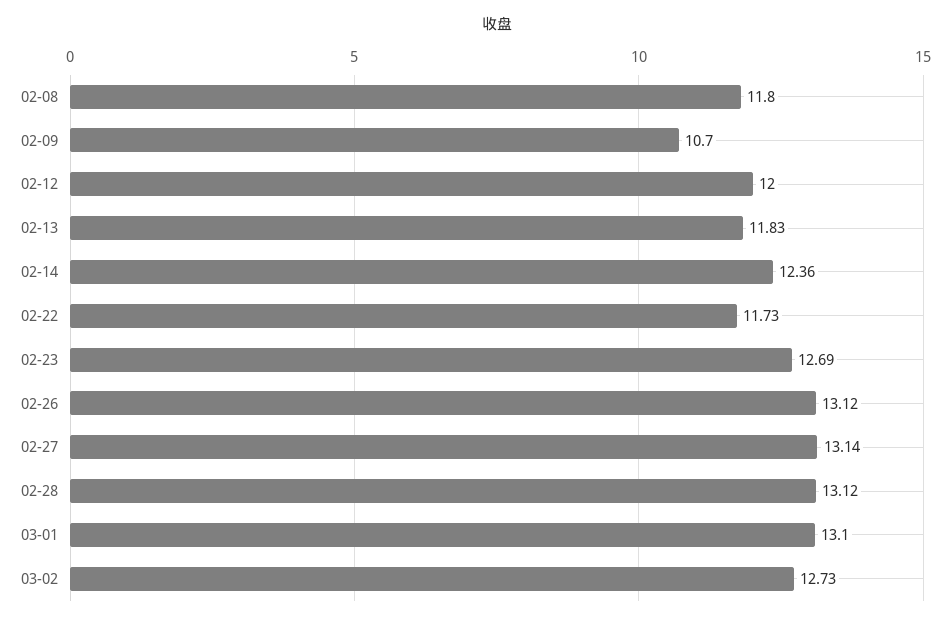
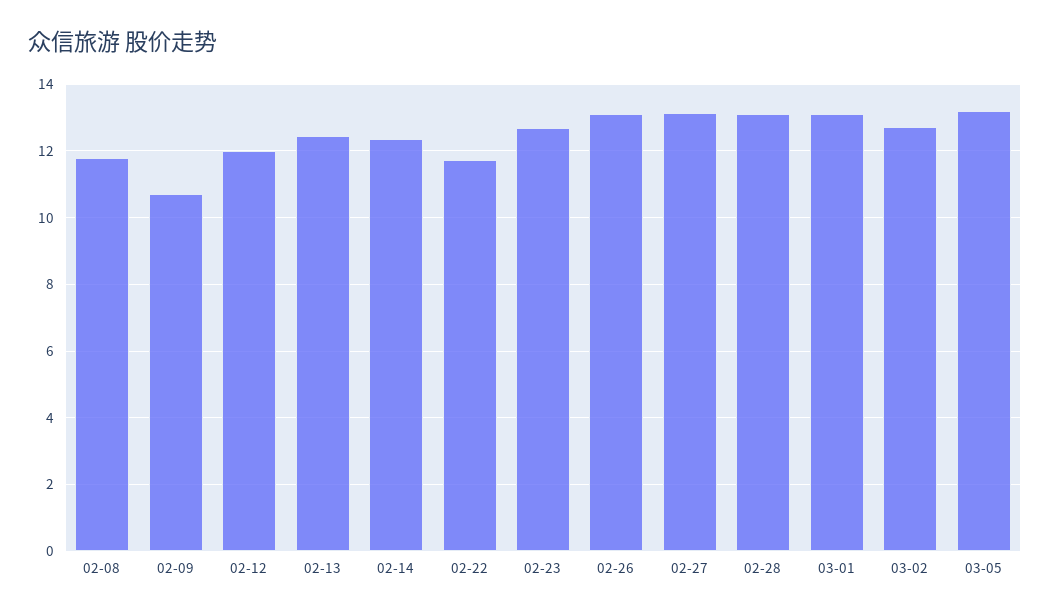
02-13: 11.83 -> 12.4
03-05: none -> 13.2

